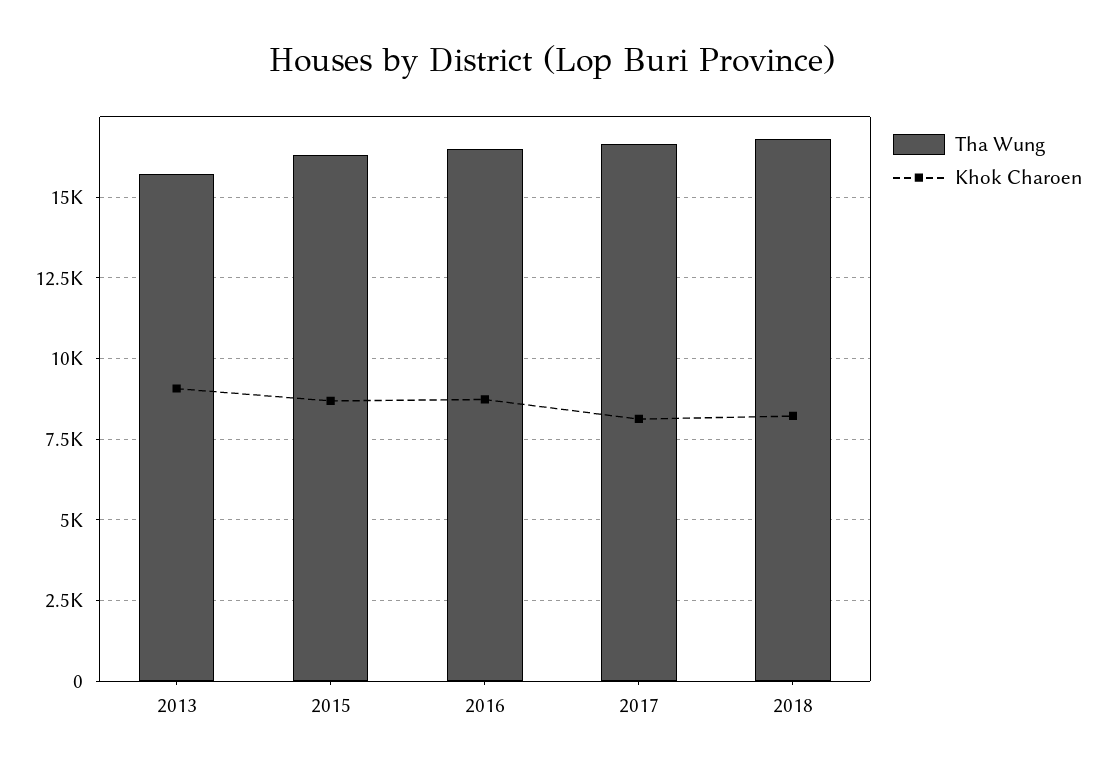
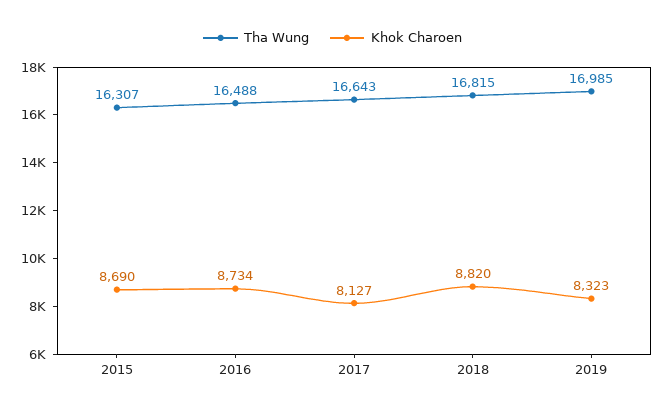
Tha Wung, 2013: 15750 -> none
Khok Charoen, 2013: 9000 -> none
Khok Charoen, 2018: 8250 -> 8820
Tha Wung, 2019: none -> 16985
Khok Charoen, 2019: none -> 8323

